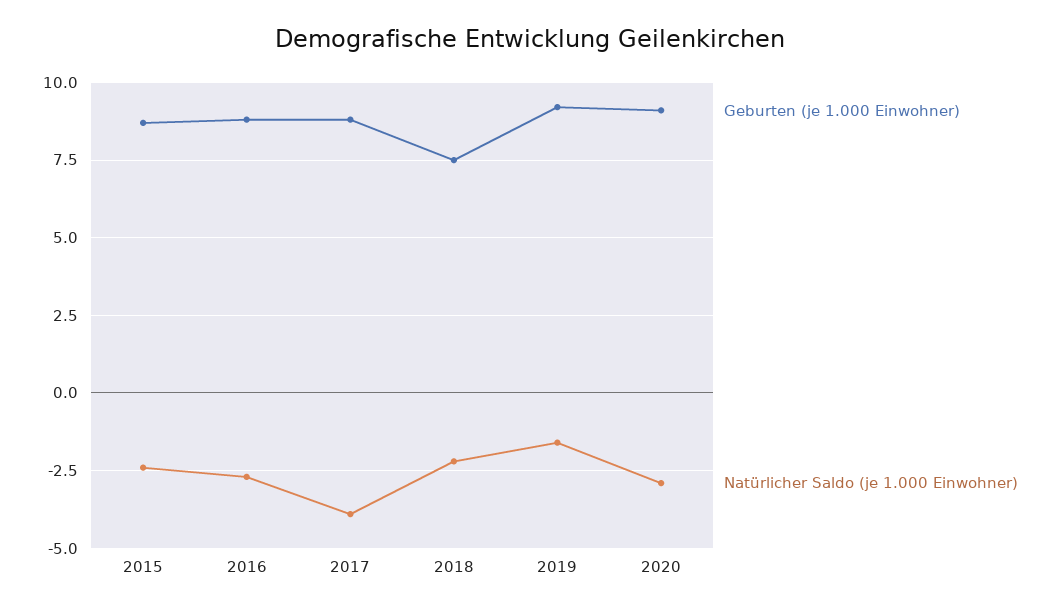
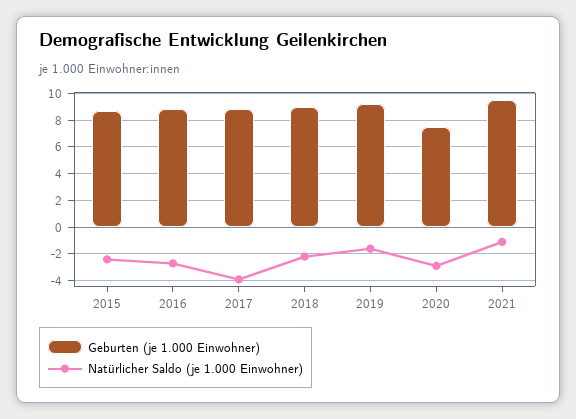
Geburten (je 1.000 Einwohner), 2018: 7.5 -> 9
Geburten (je 1.000 Einwohner), 2020: 9 -> 7.5
Geburten (je 1.000 Einwohner), 2021: none -> 9.5
Natürlicher Saldo (je 1.000 Einwohner), 2021: none -> -1

